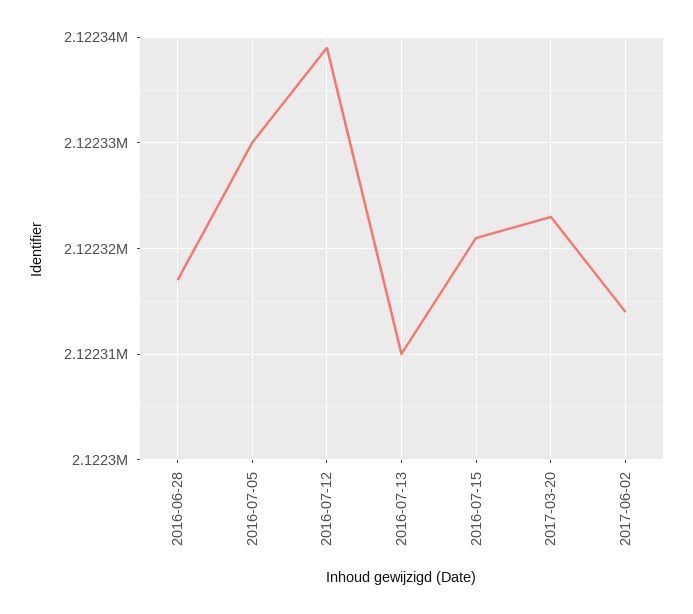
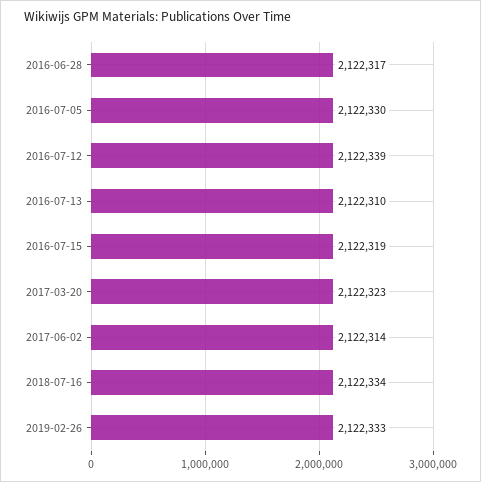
2016-07-15: 2122321 -> 2122319
2018-07-16: none -> 2122334
2019-02-26: none -> 2122333

